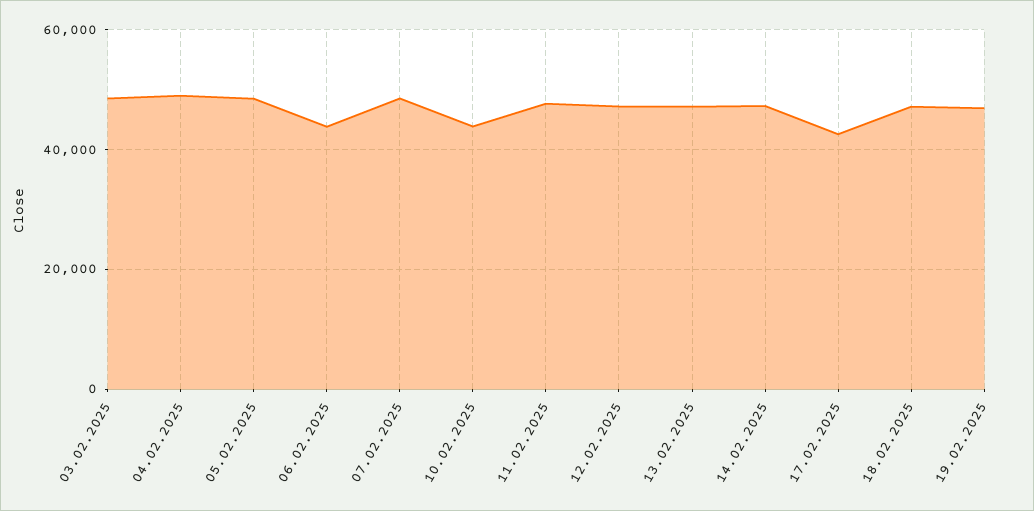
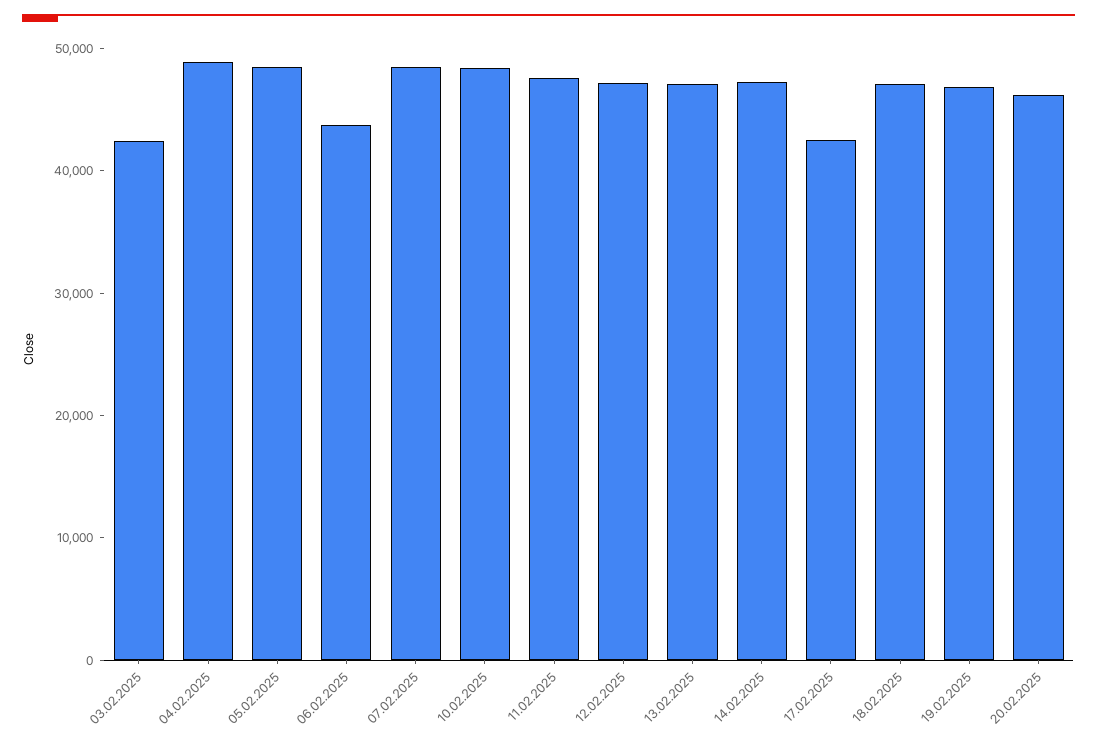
03.02.2025: 48000 -> 42000
10.02.2025: 44000 -> 48000
20.02.2025: none -> 46000

